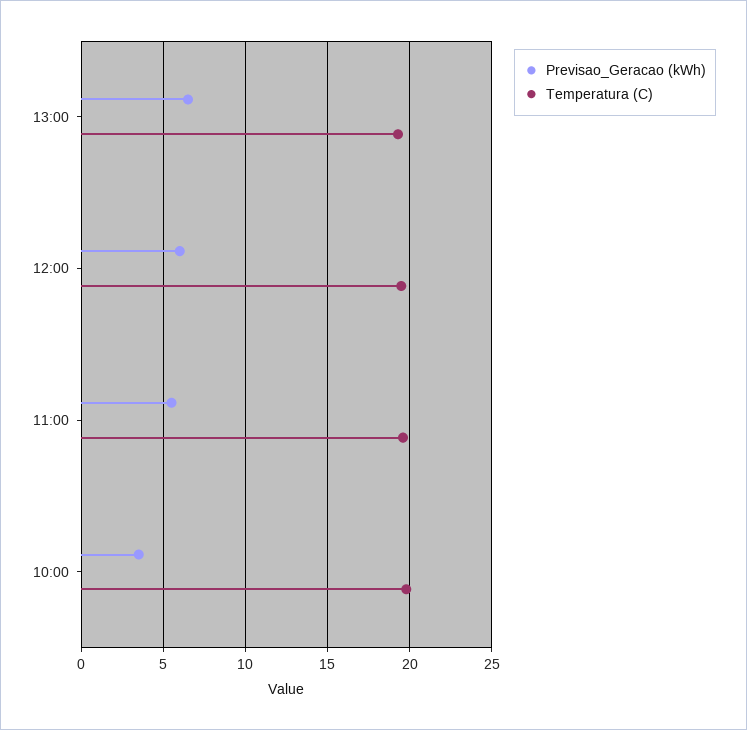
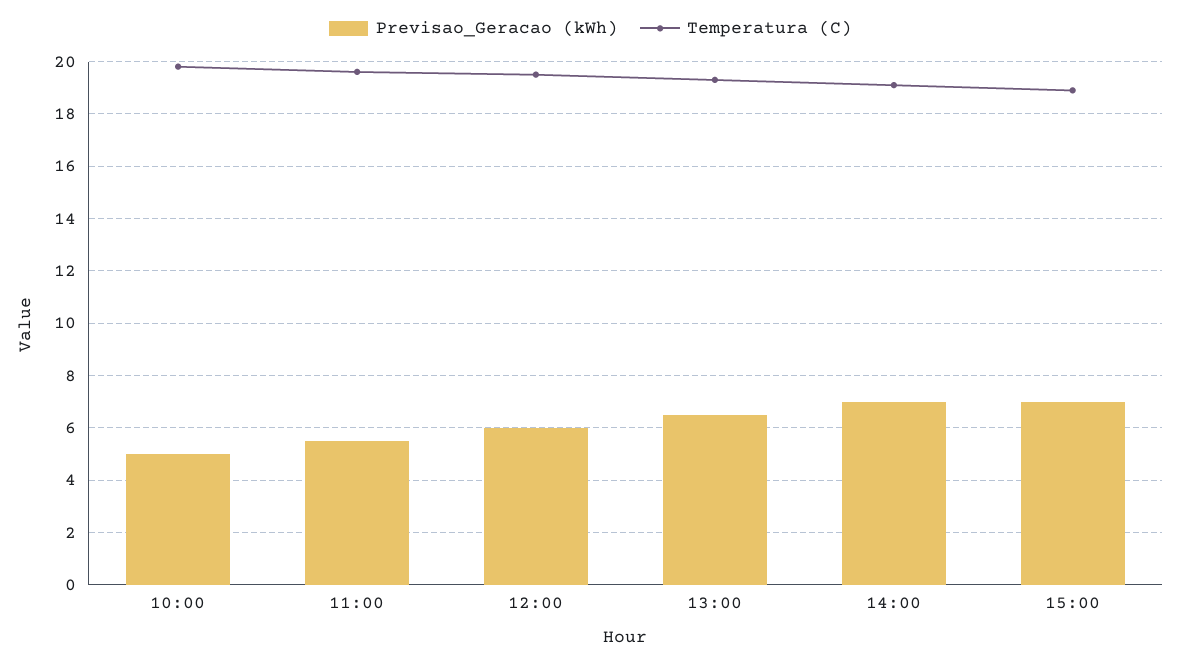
Previsao_Geracao (kWh), 10:00: 3.5 -> 5
Previsao_Geracao (kWh), 14:00: none -> 7
Temperatura (C), 14:00: none -> 19
Previsao_Geracao (kWh), 15:00: none -> 7
Temperatura (C), 15:00: none -> 19

